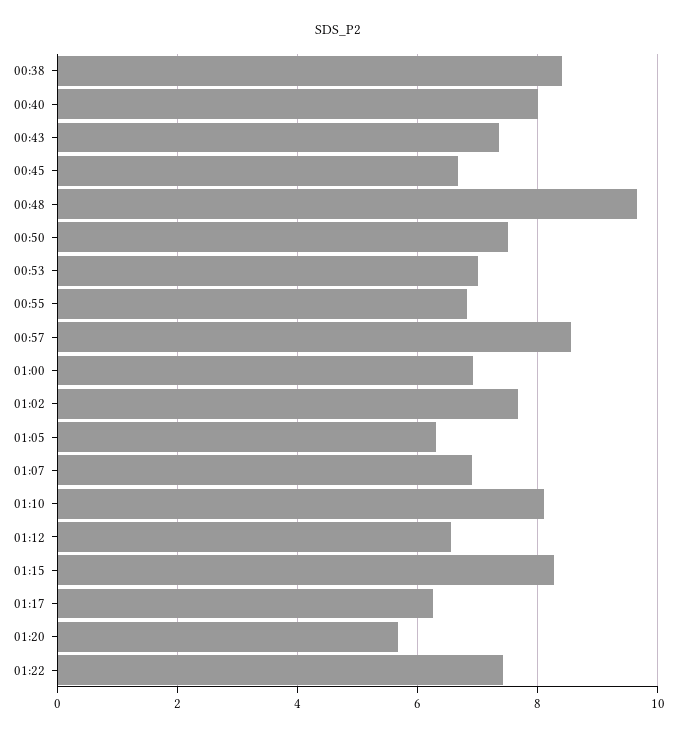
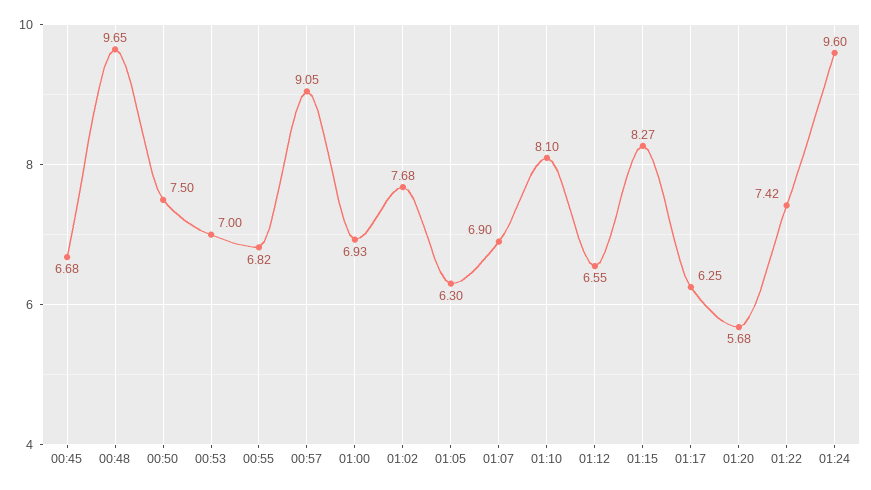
00:38: 8.4 -> none
00:40: 8 -> none
00:43: 7.4 -> none
00:57: 8.6 -> 9.05
01:24: none -> 9.6

